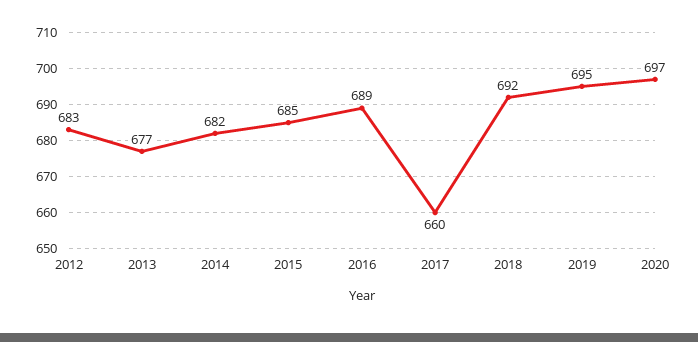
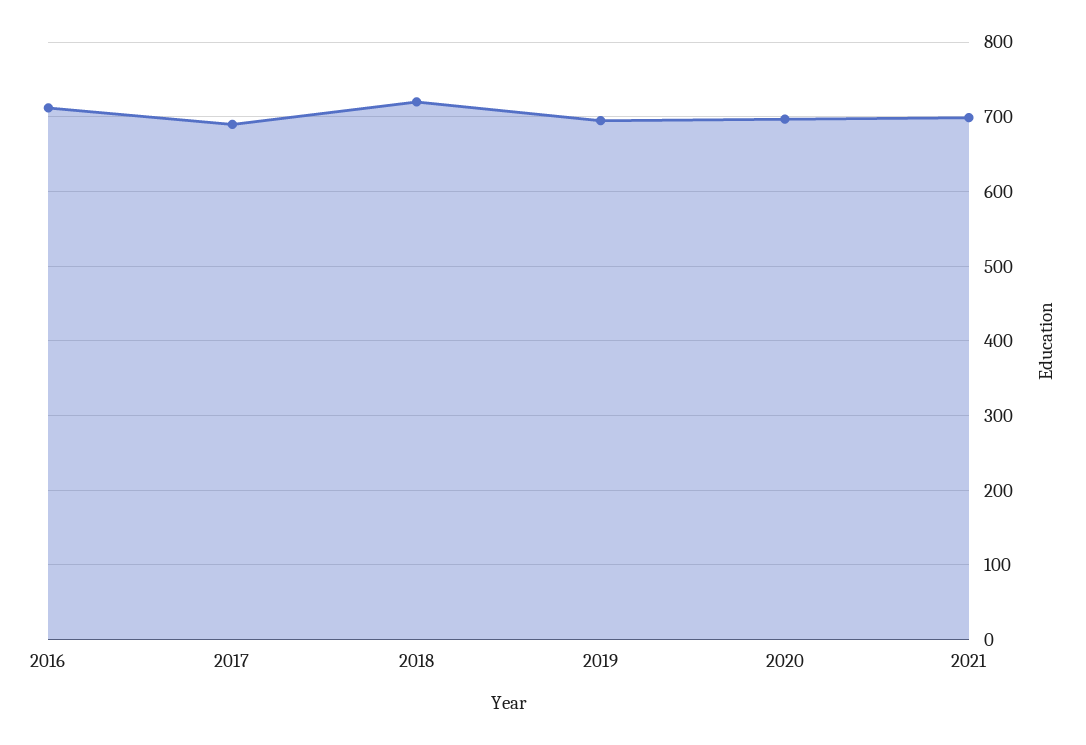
2012: 683 -> none
2013: 677 -> none
2014: 682 -> none
2015: 685 -> none
2016: 689 -> 710
2017: 660 -> 690
2018: 692 -> 720
2021: none -> 700

